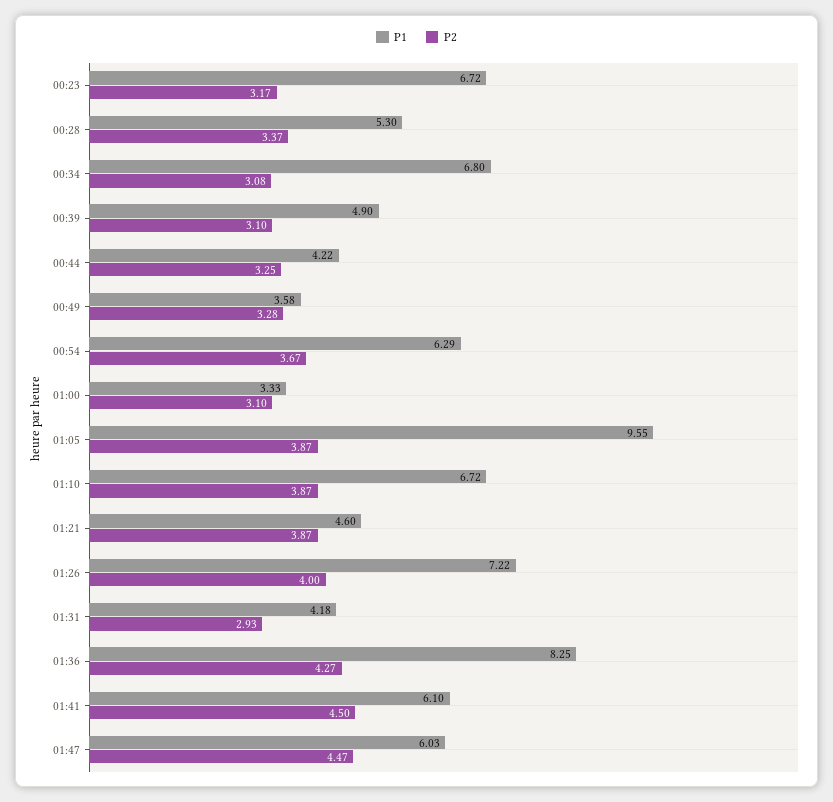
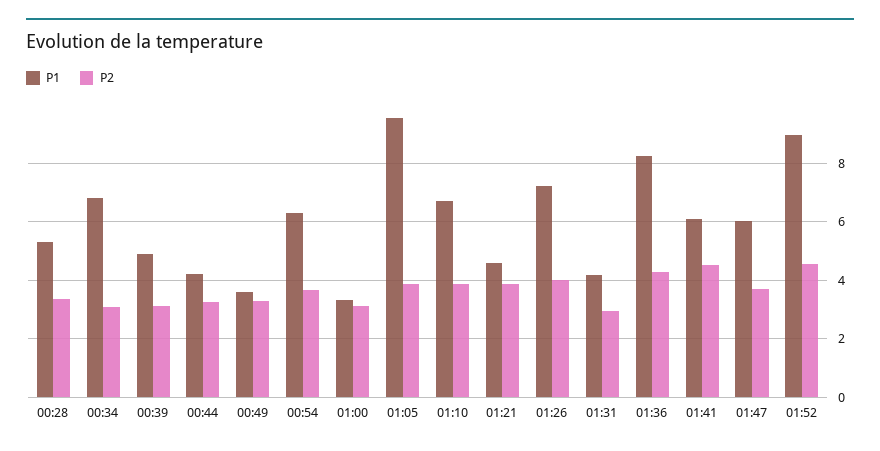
P1, 00:23: 6.72 -> none
P2, 00:23: 3.17 -> none
P2, 01:47: 4.47 -> 3.75
P1, 01:52: none -> 9
P2, 01:52: none -> 4.5

